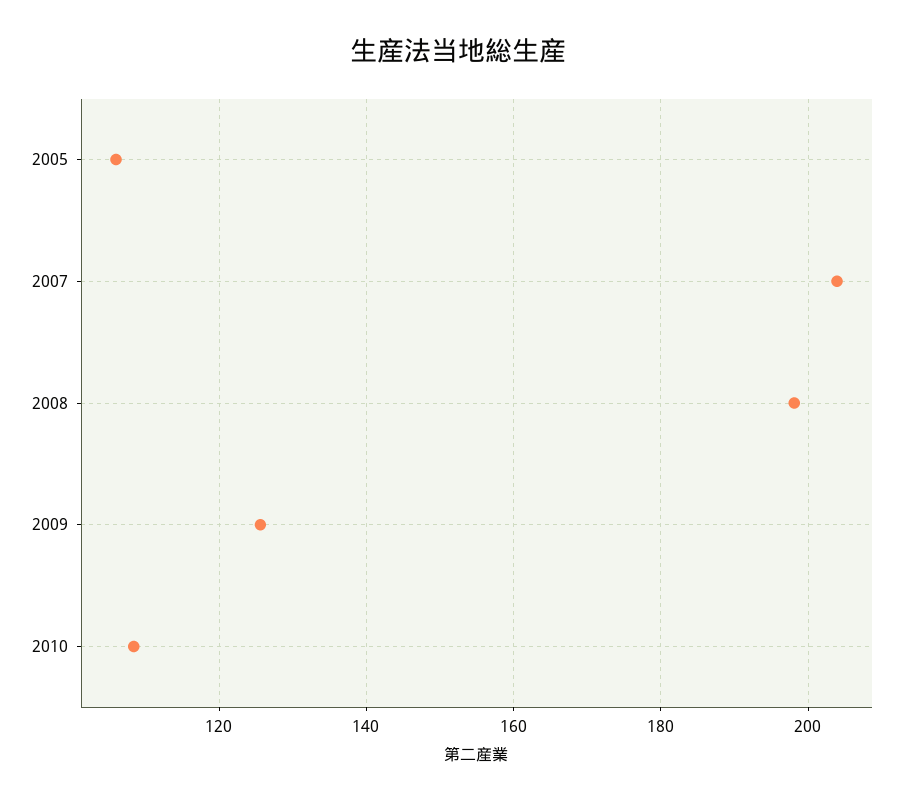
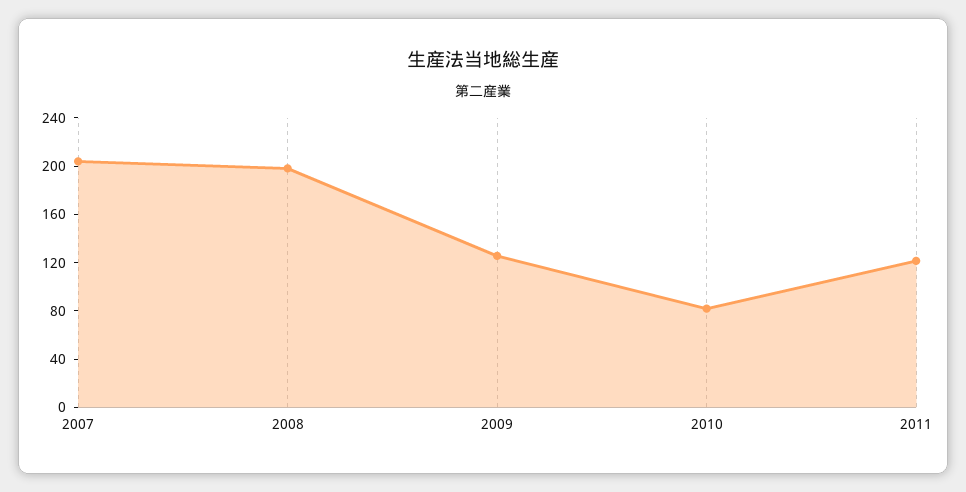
2005: 106 -> none
2010: 108 -> 80
2011: none -> 120

